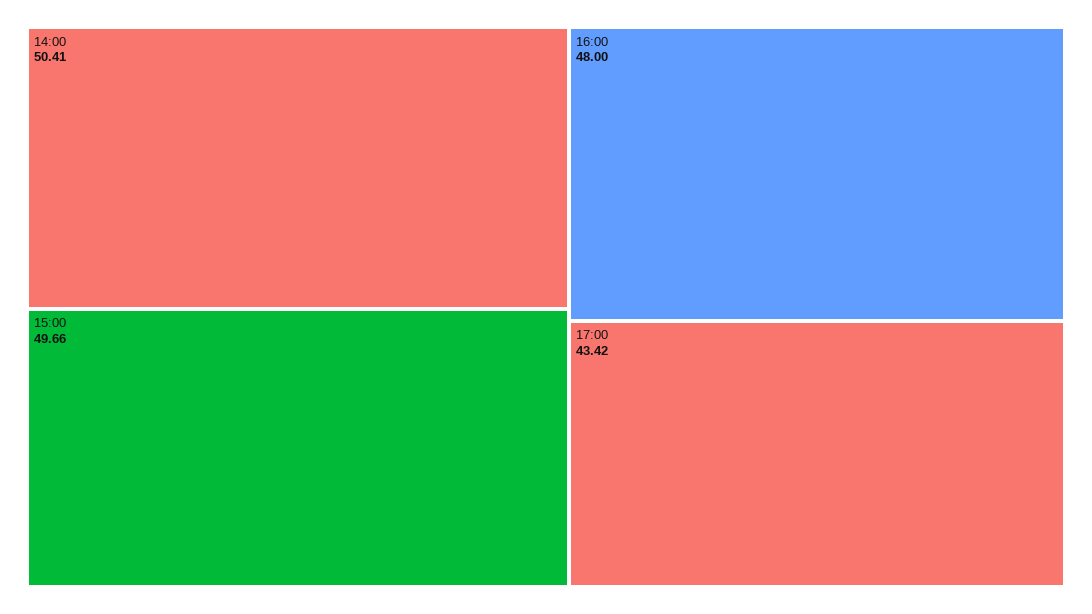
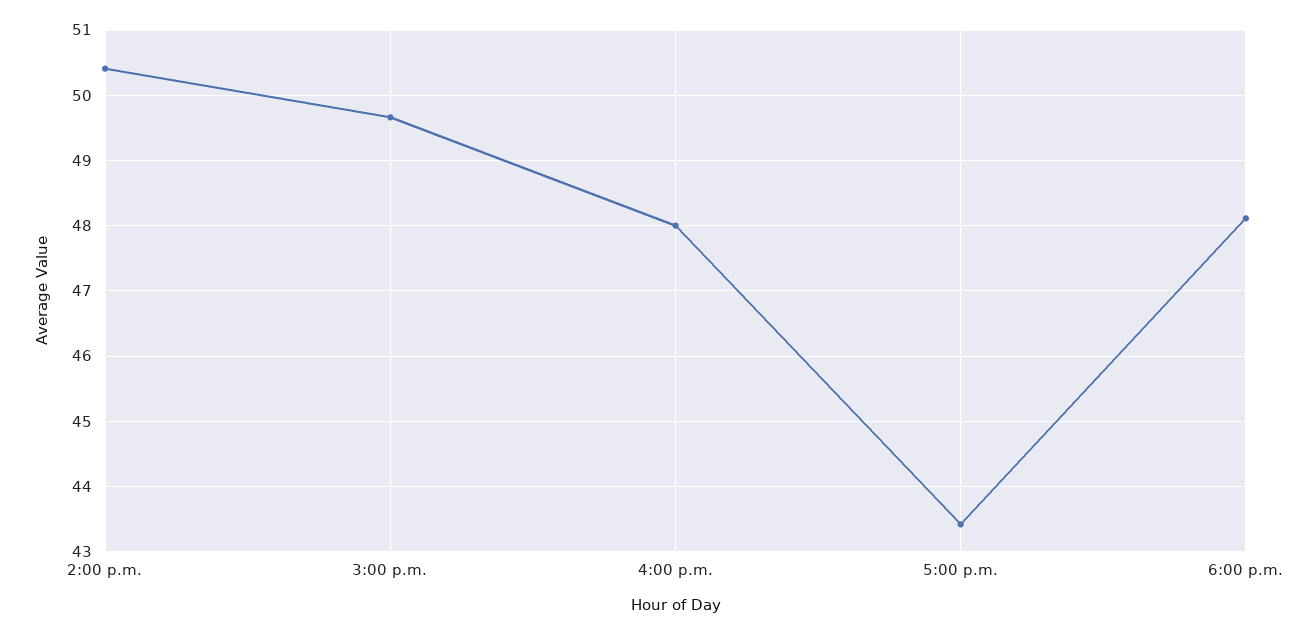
6:00 p.m.: none -> 48.1

